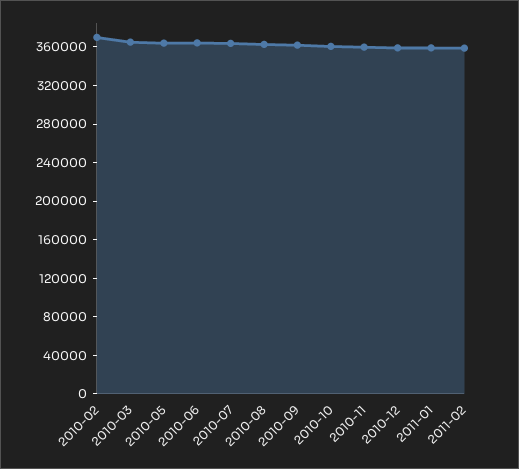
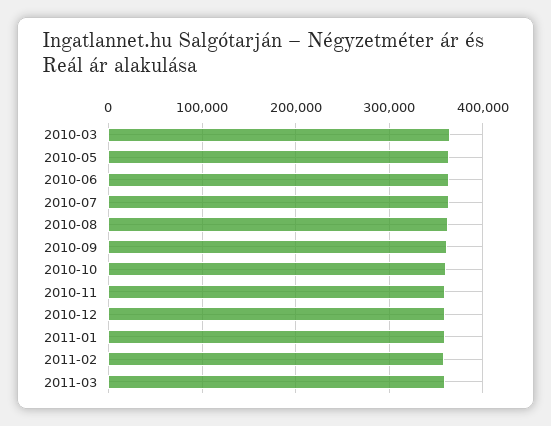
2010-02: 370000 -> none
2011-03: none -> 360000

